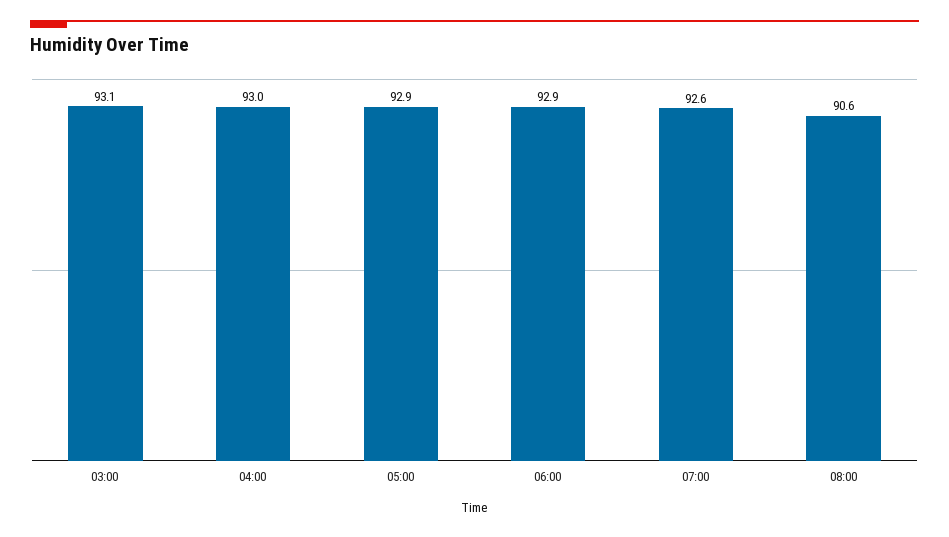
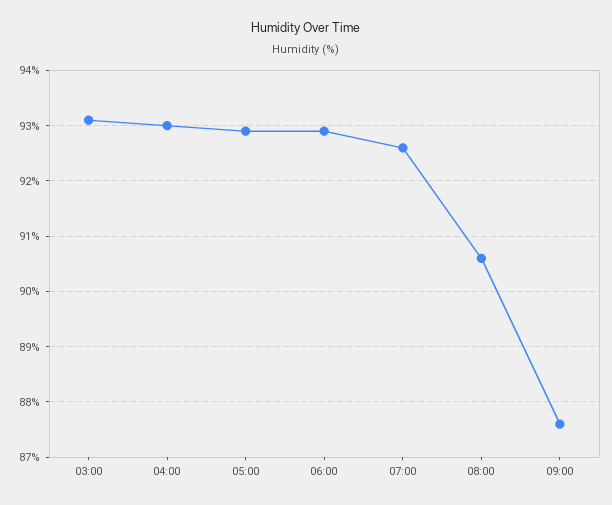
09:00: none -> 87.5

